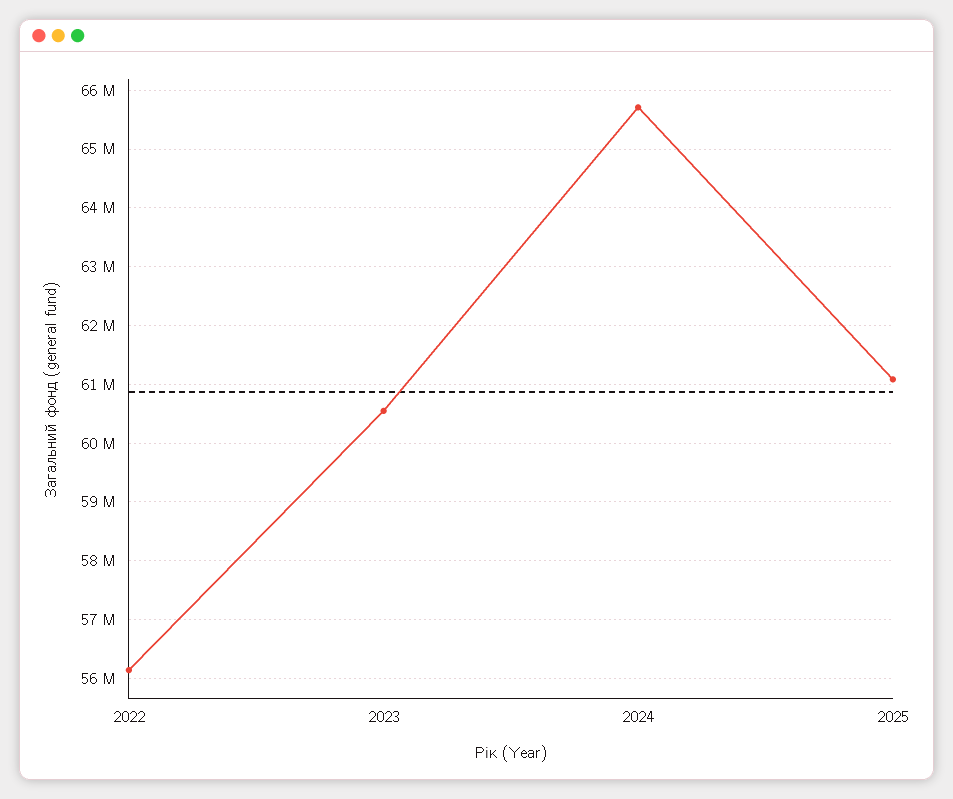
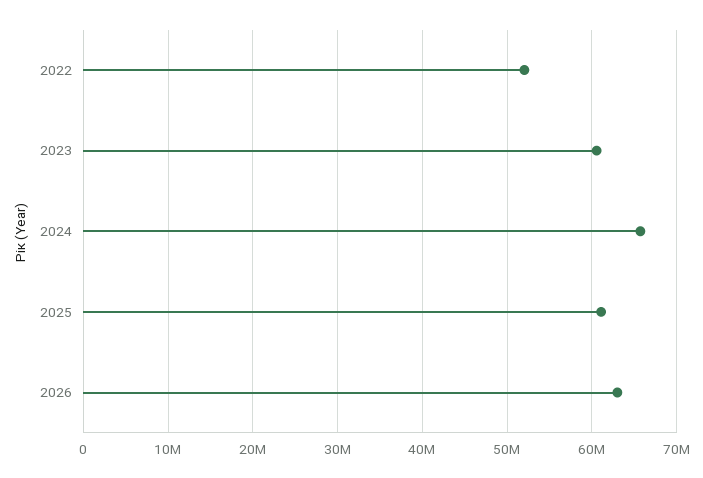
2022: 56200000 -> 52000000
2026: none -> 63000000

